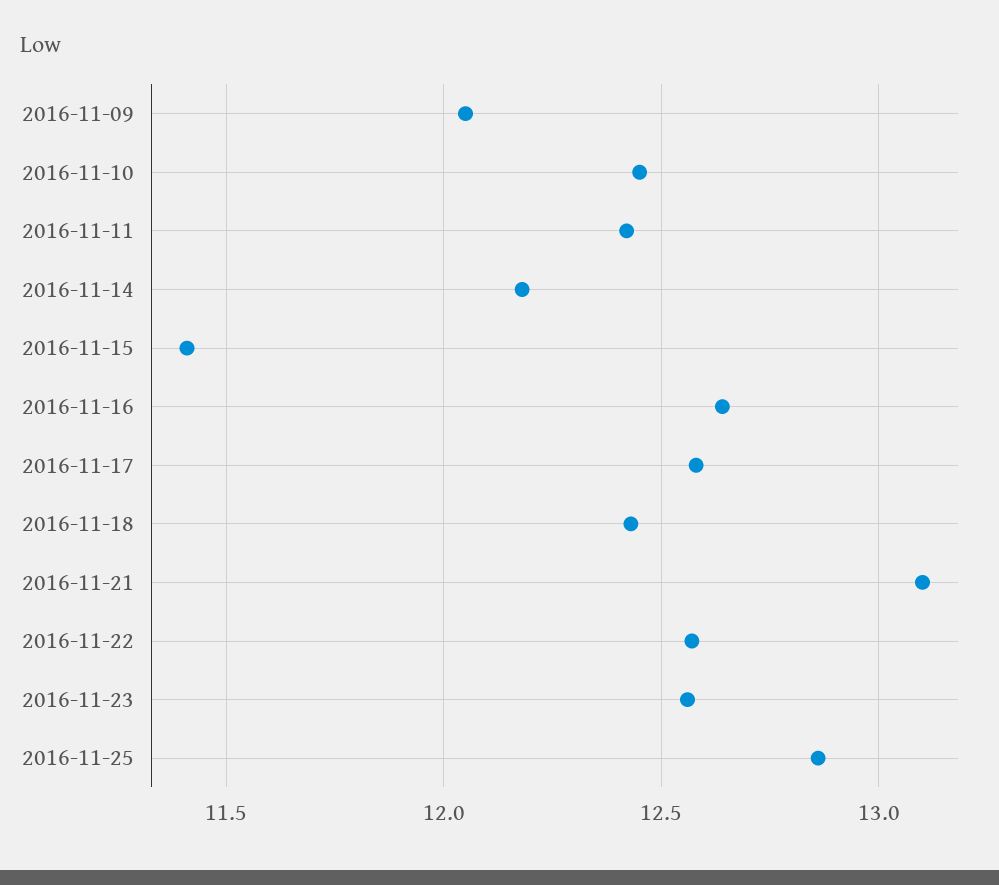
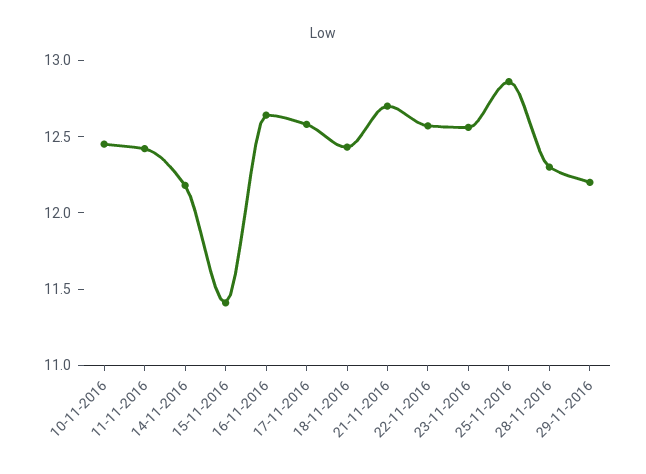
2016-11-09: 12.05 -> none
2016-11-21: 13.1 -> 12.7
28-11-2016: none -> 12.3
29-11-2016: none -> 12.2

